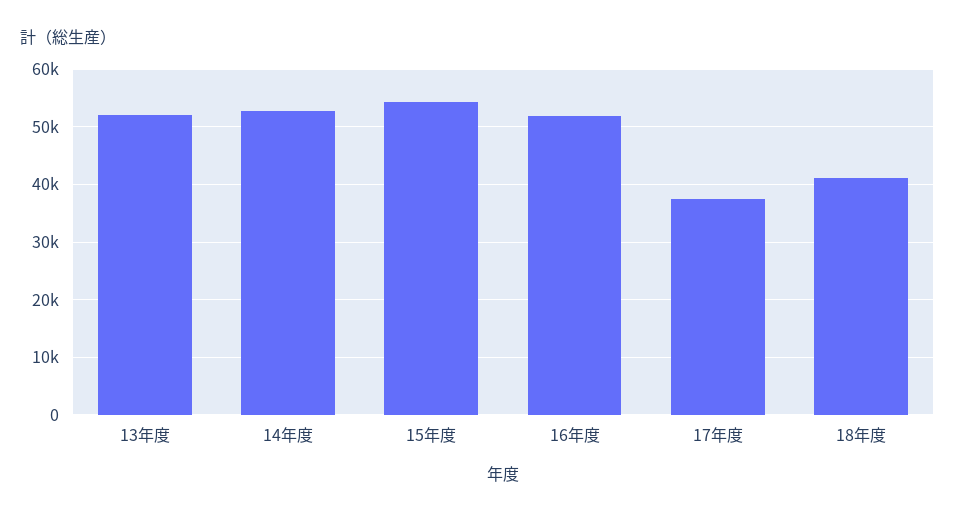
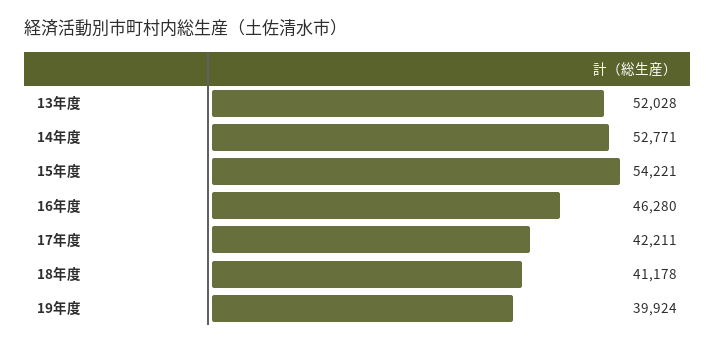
16年度: 52000 -> 46280
17年度: 38000 -> 42211
19年度: none -> 39924

